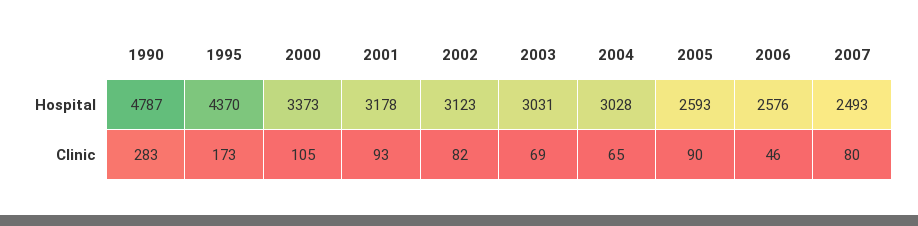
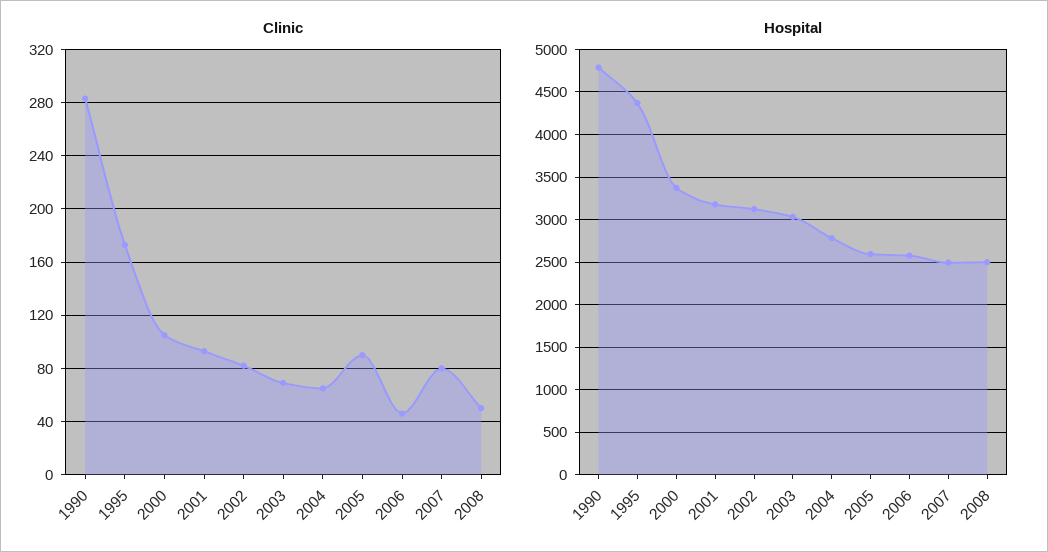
Hospital, 2004: 3028 -> 2800
Clinic, 2008: none -> 50
Hospital, 2008: none -> 2500

